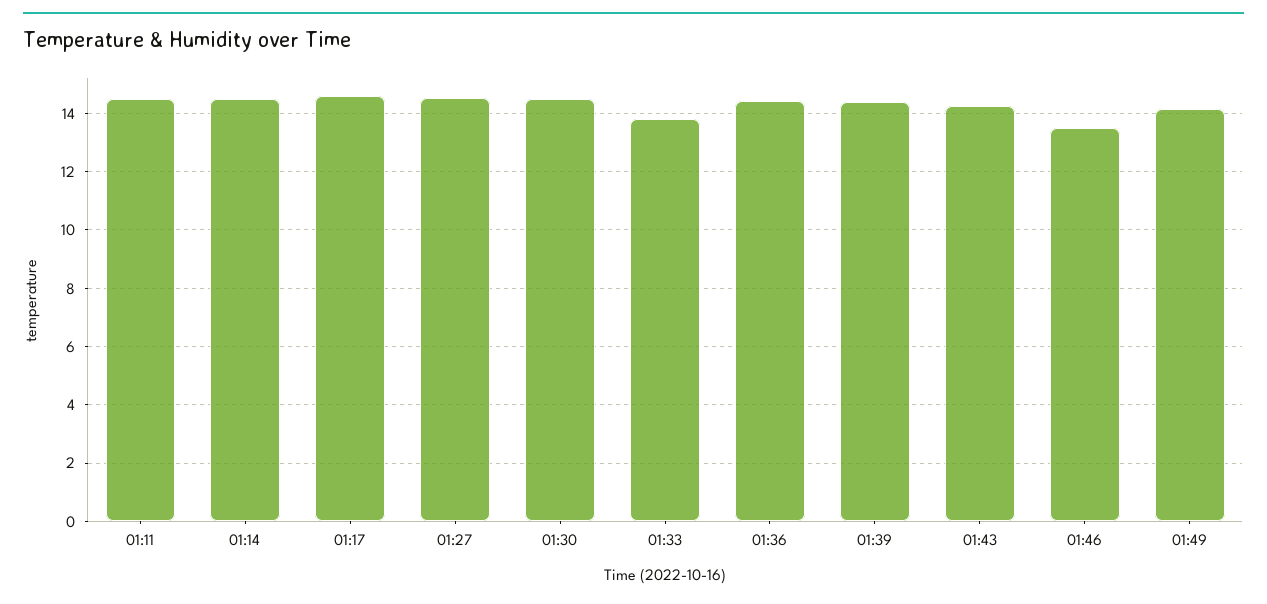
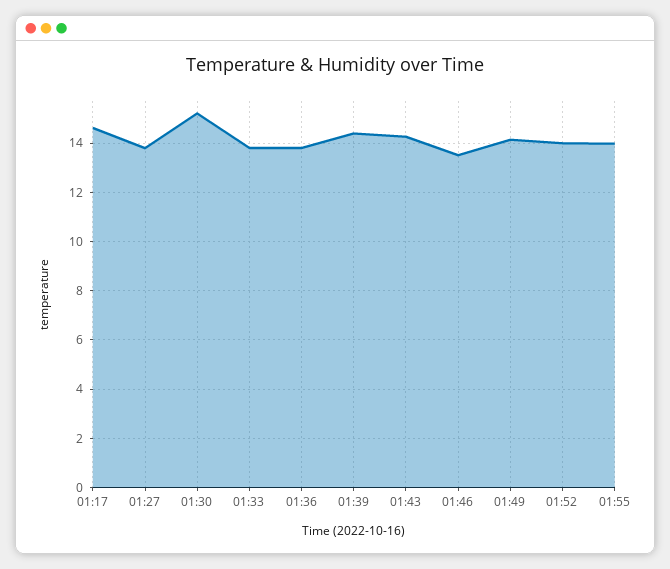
01:11: 14.5 -> none
01:14: 14.5 -> none
01:27: 14.5 -> 13.75
01:30: 14.5 -> 15.25
01:36: 14.5 -> 13.75
01:52: none -> 14
01:55: none -> 14

